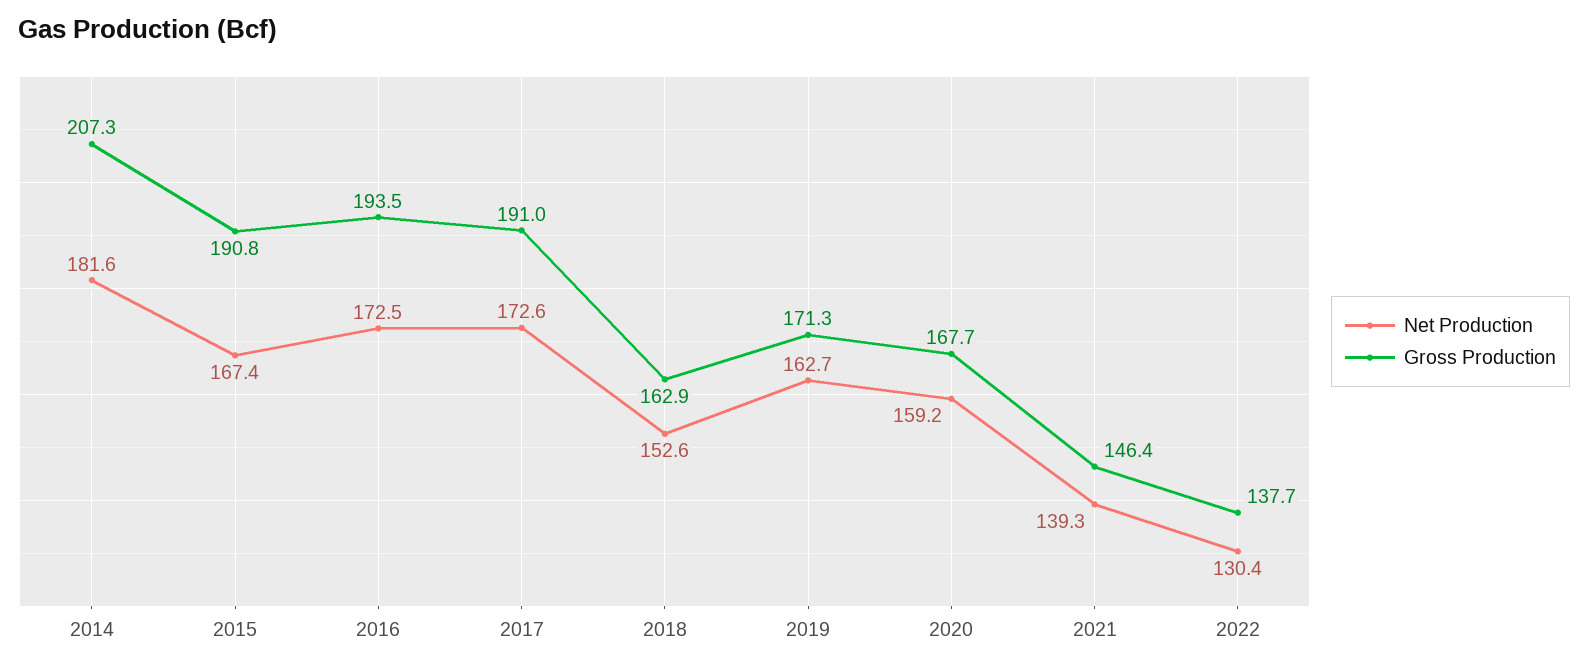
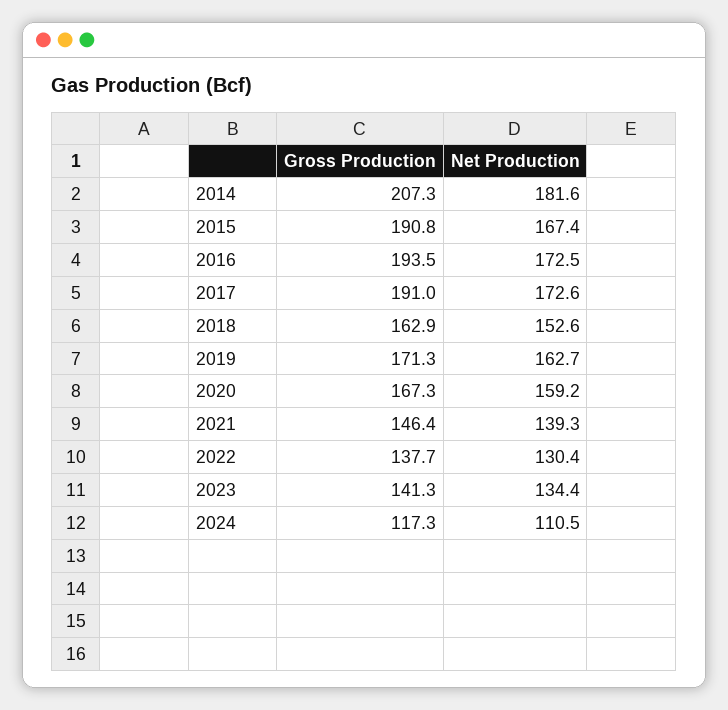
Gross Production, 2020: 167.7 -> 167.3
Gross Production, 2023: none -> 141.3
Net Production, 2023: none -> 134.4
Gross Production, 2024: none -> 117.3
Net Production, 2024: none -> 110.5

